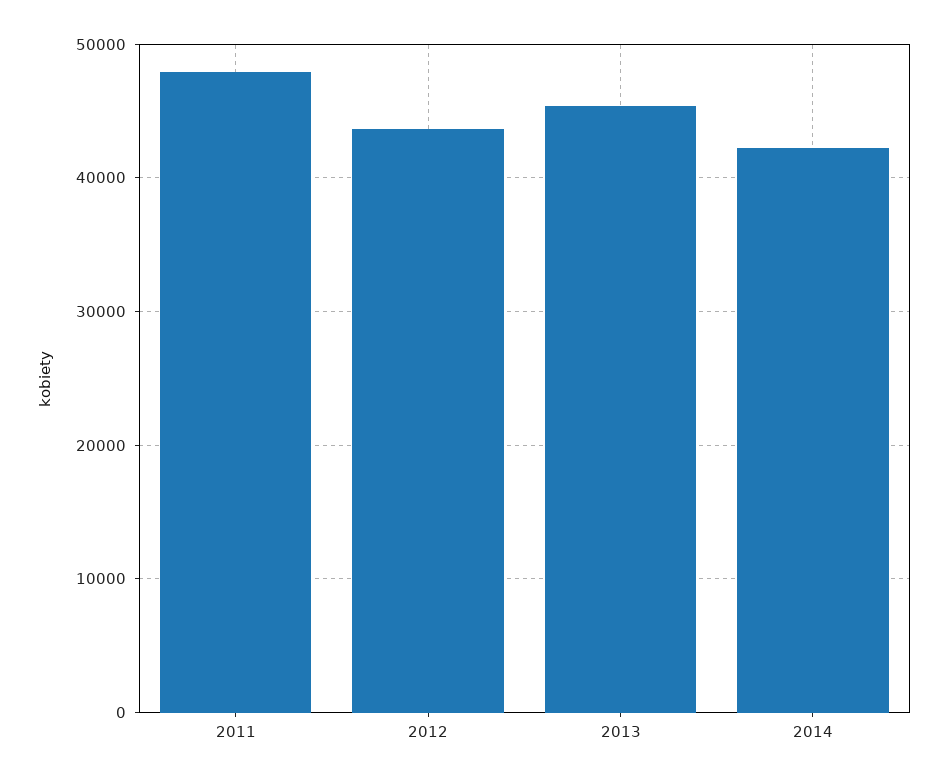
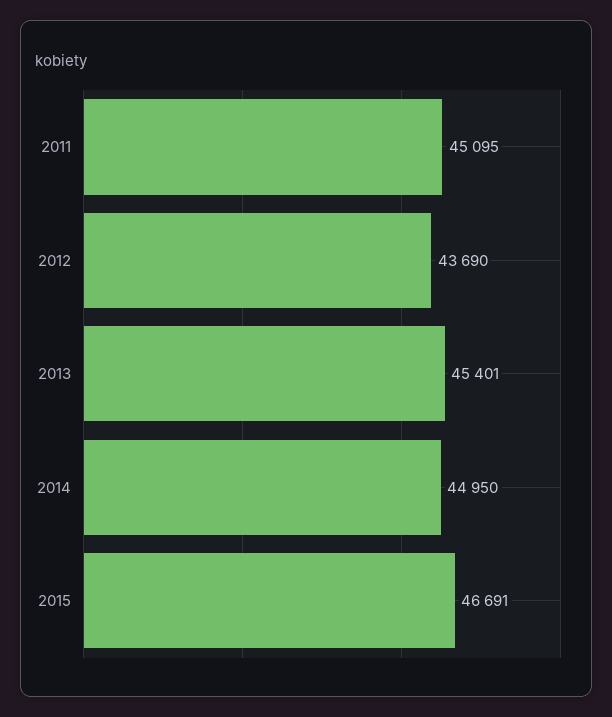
2011: 48000 -> 45095
2014: 42000 -> 44950
2015: none -> 46691

